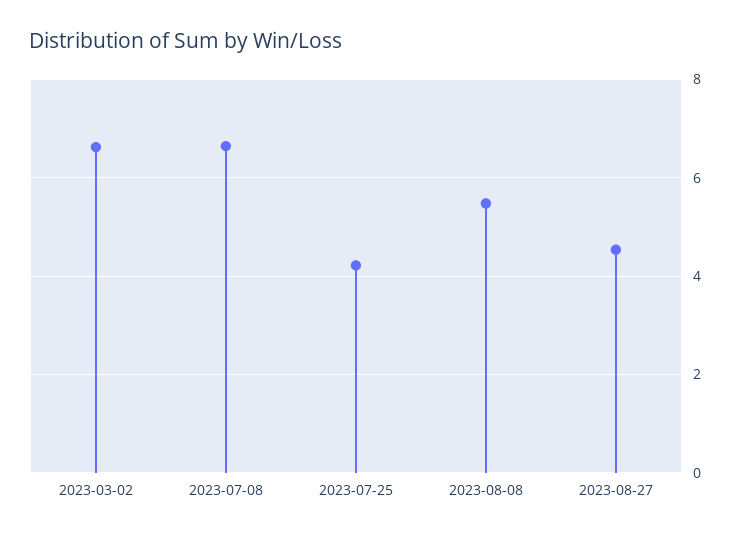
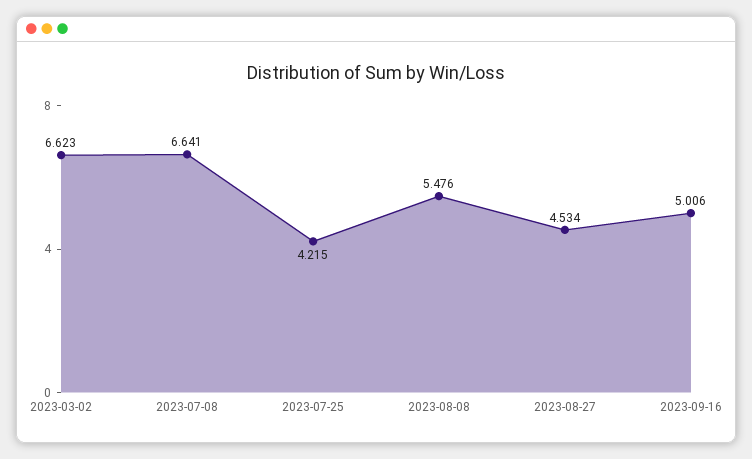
2023-09-16: none -> 5.006

